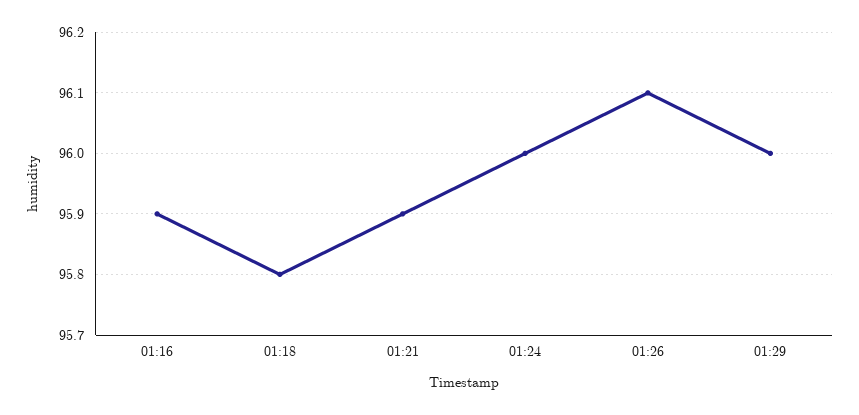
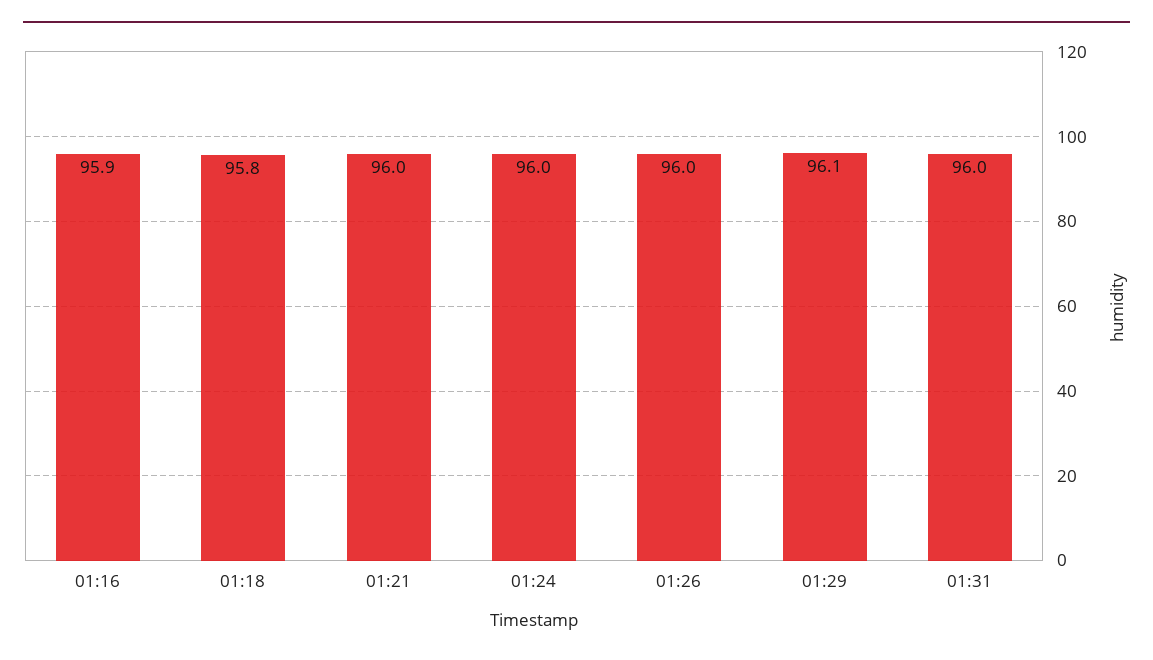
01:21: 95.9 -> 96
01:26: 96.1 -> 96
01:29: 96 -> 96.1
01:31: none -> 96

